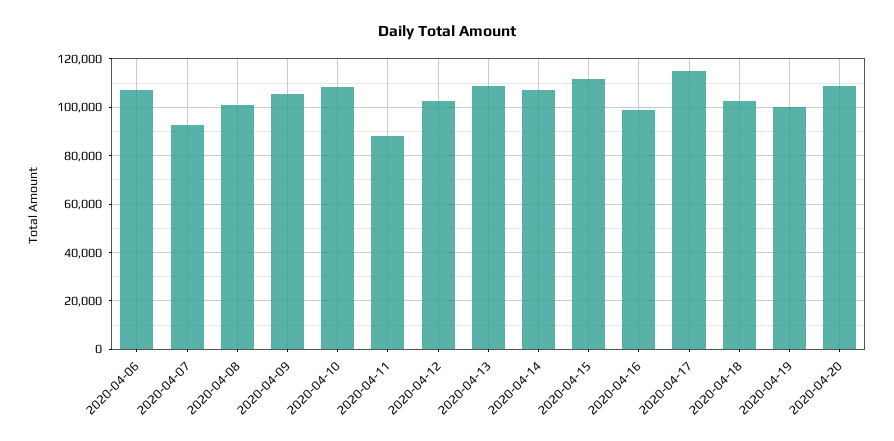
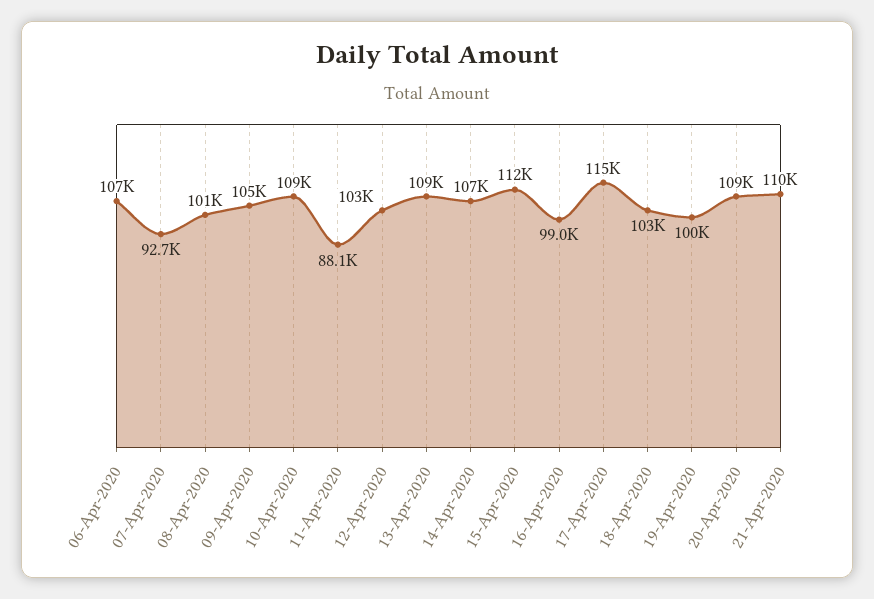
21-Apr-2020: none -> 110000

